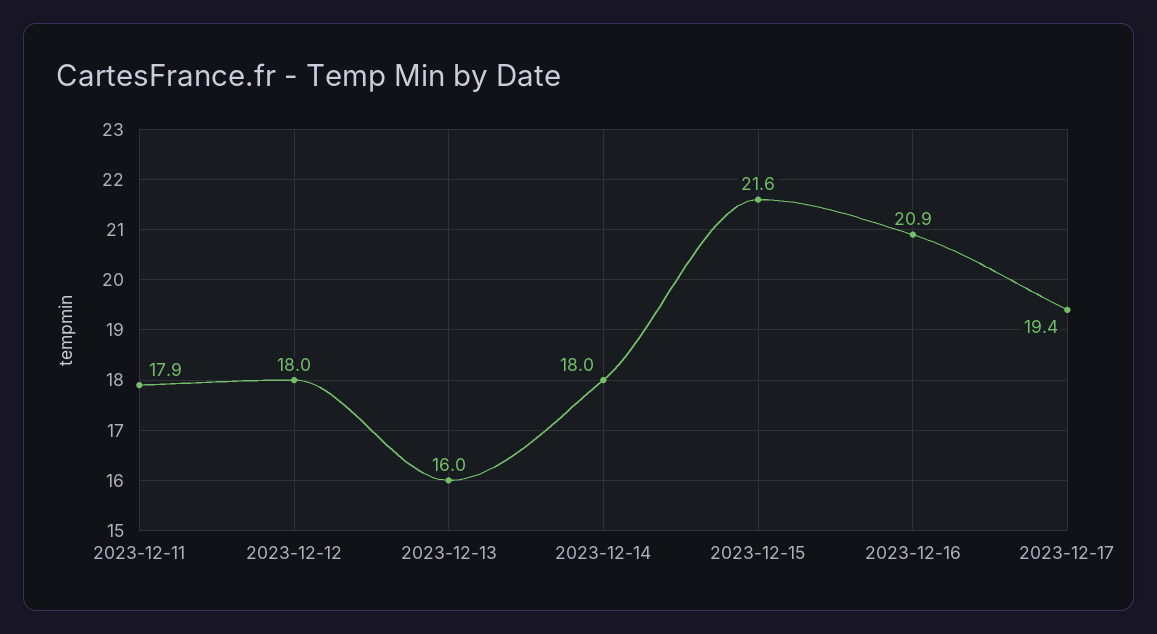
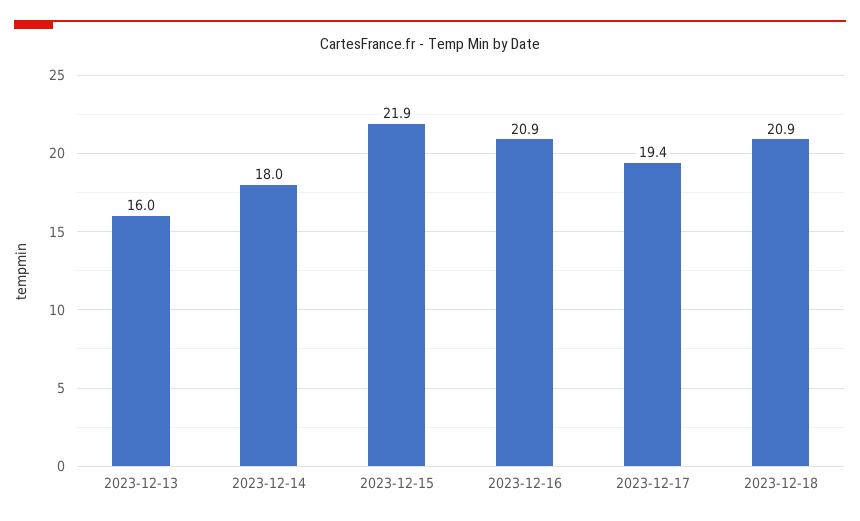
2023-12-11: 17.9 -> none
2023-12-12: 18 -> none
2023-12-15: 21.6 -> 21.9
2023-12-18: none -> 20.9

